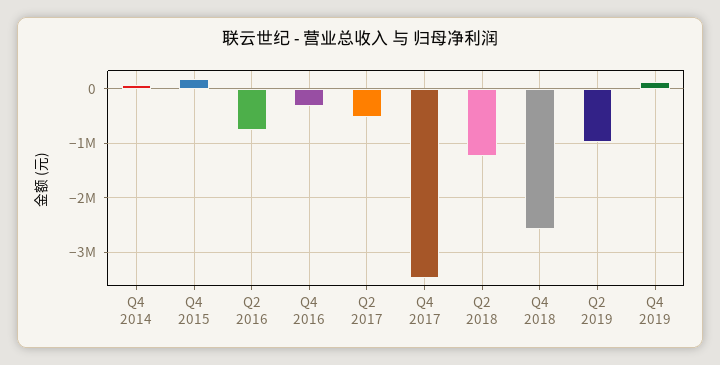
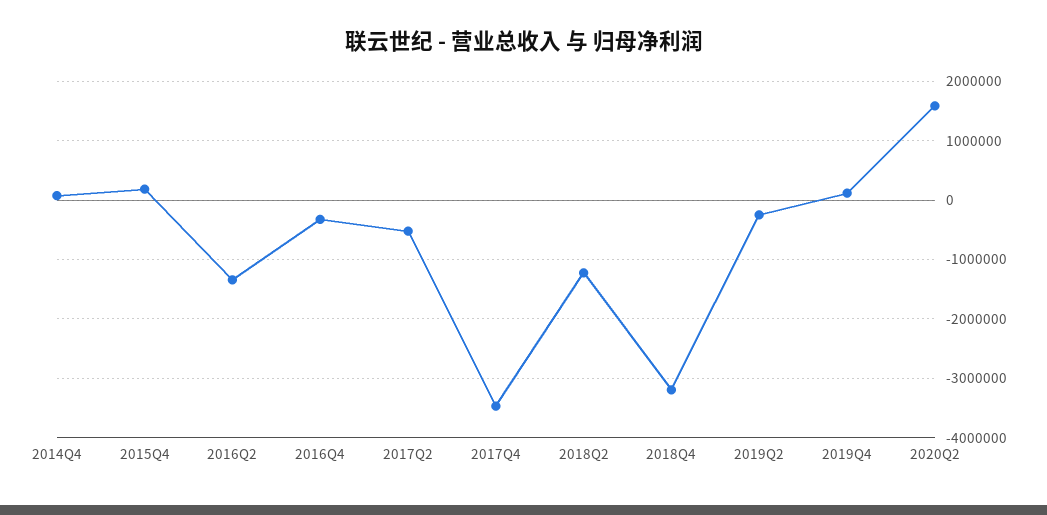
Q2 2016: -800000 -> -1400000
Q4 2018: -2600000 -> -3200000
Q2 2019: -1000000 -> -200000
2020Q2: none -> 1600000

